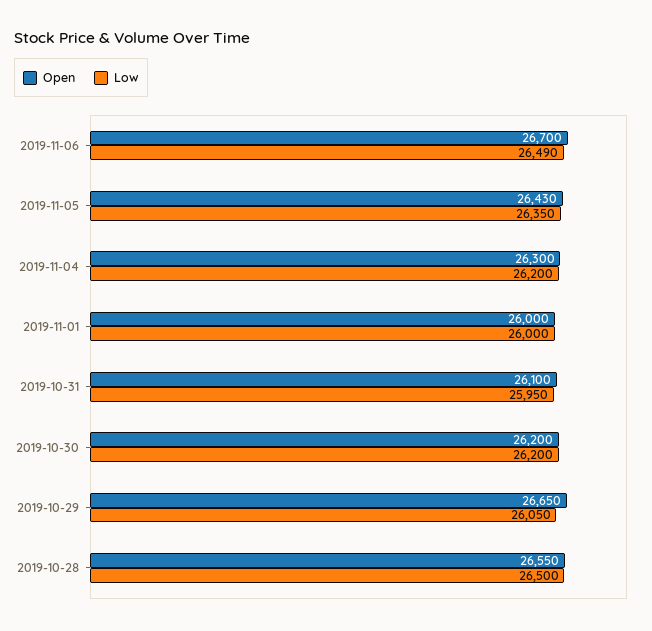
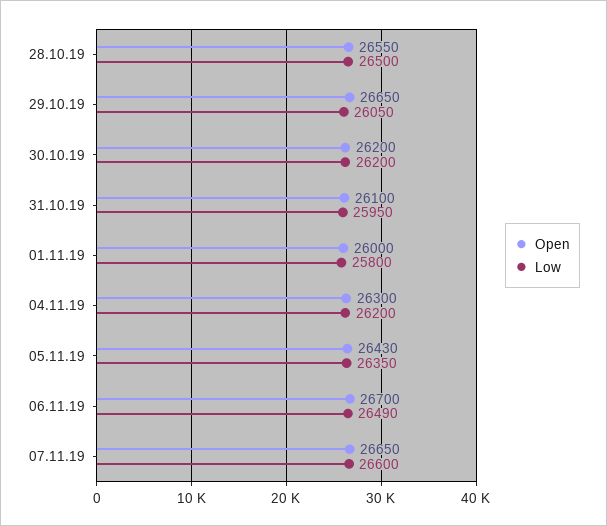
Low, 2019-11-01: 26000 -> 25800
Open, 07.11.19: none -> 26650
Low, 07.11.19: none -> 26600

